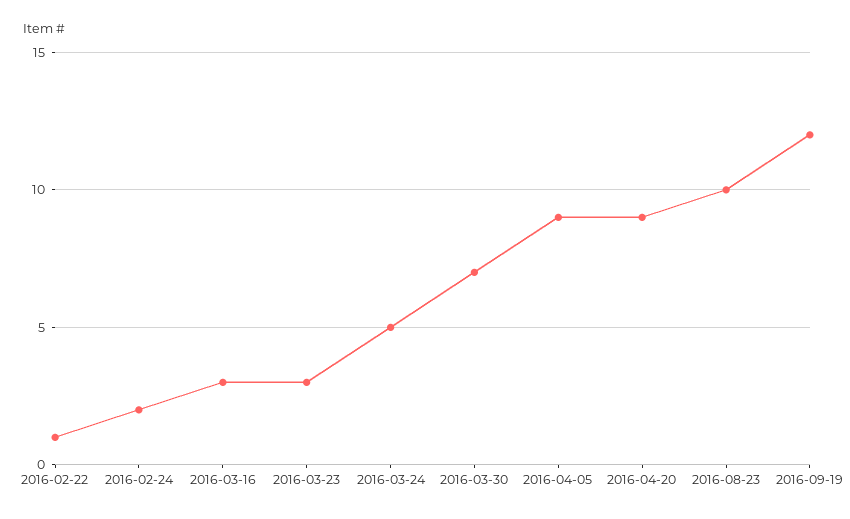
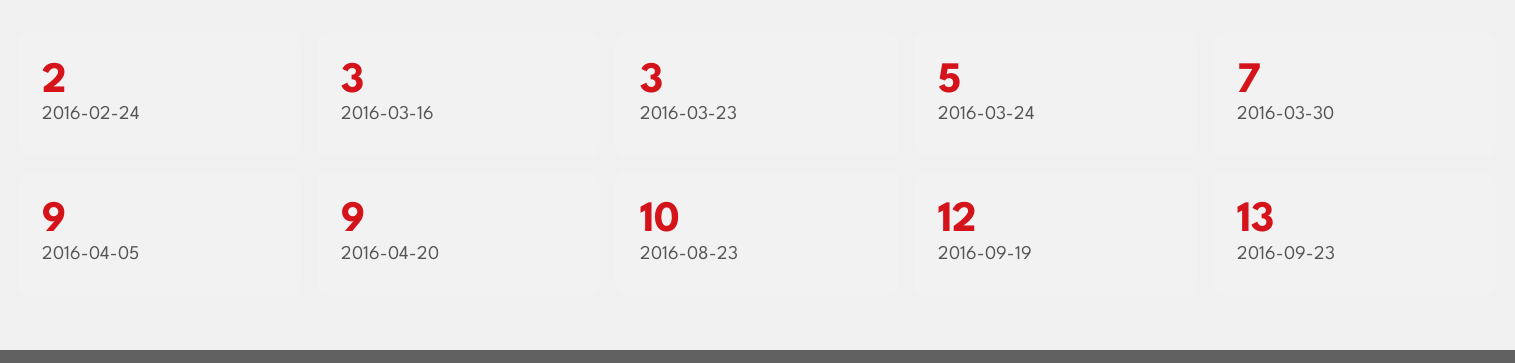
2016-02-22: 1 -> none
2016-09-23: none -> 13

